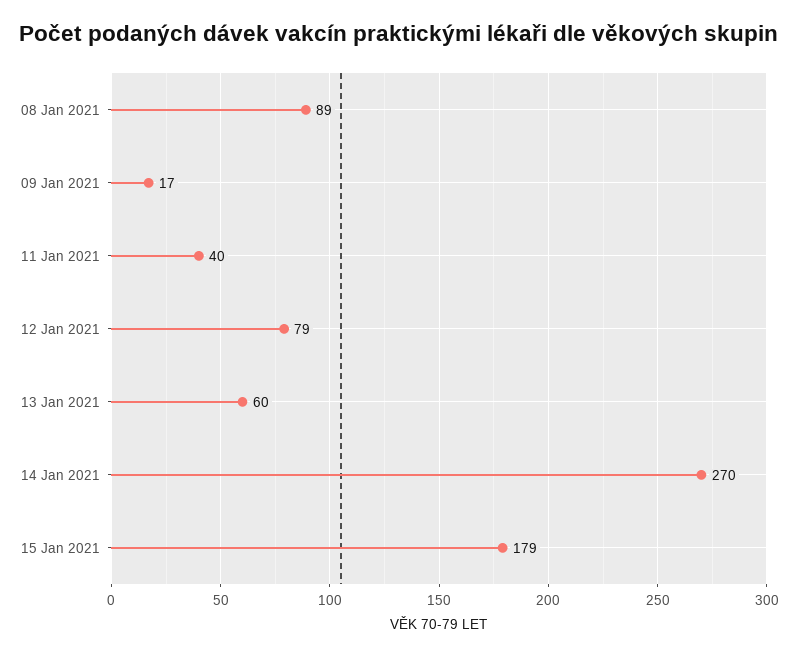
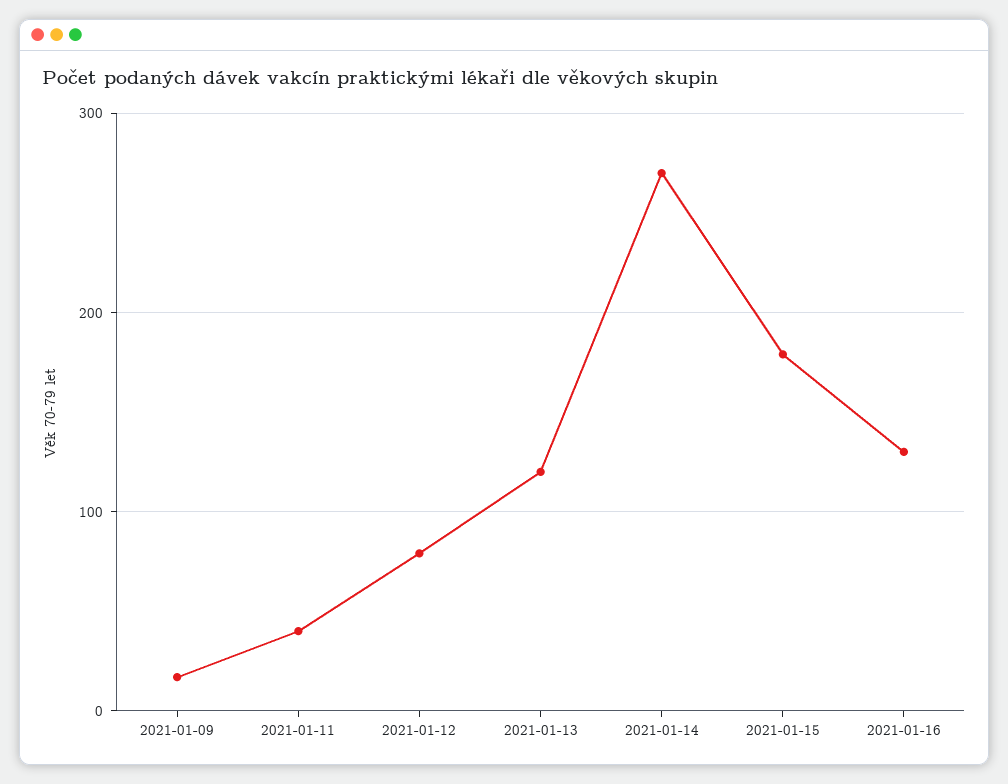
08 Jan 2021: 89 -> none
13 Jan 2021: 60 -> 120
2021-01-16: none -> 130

